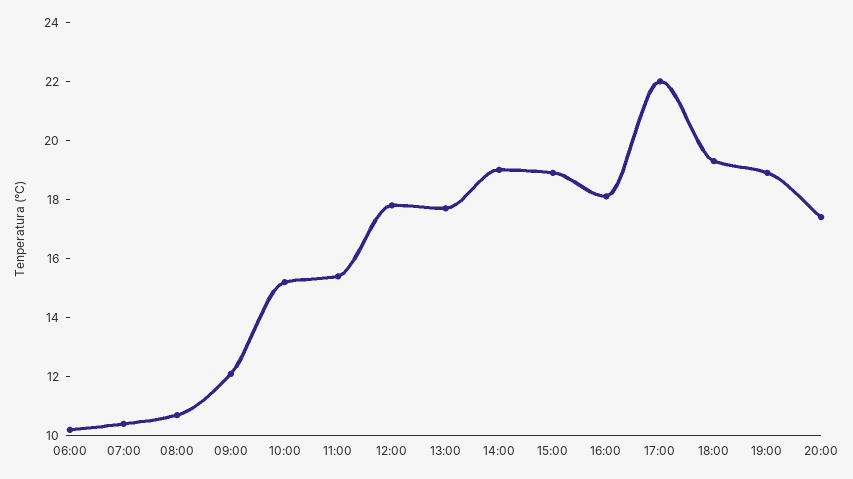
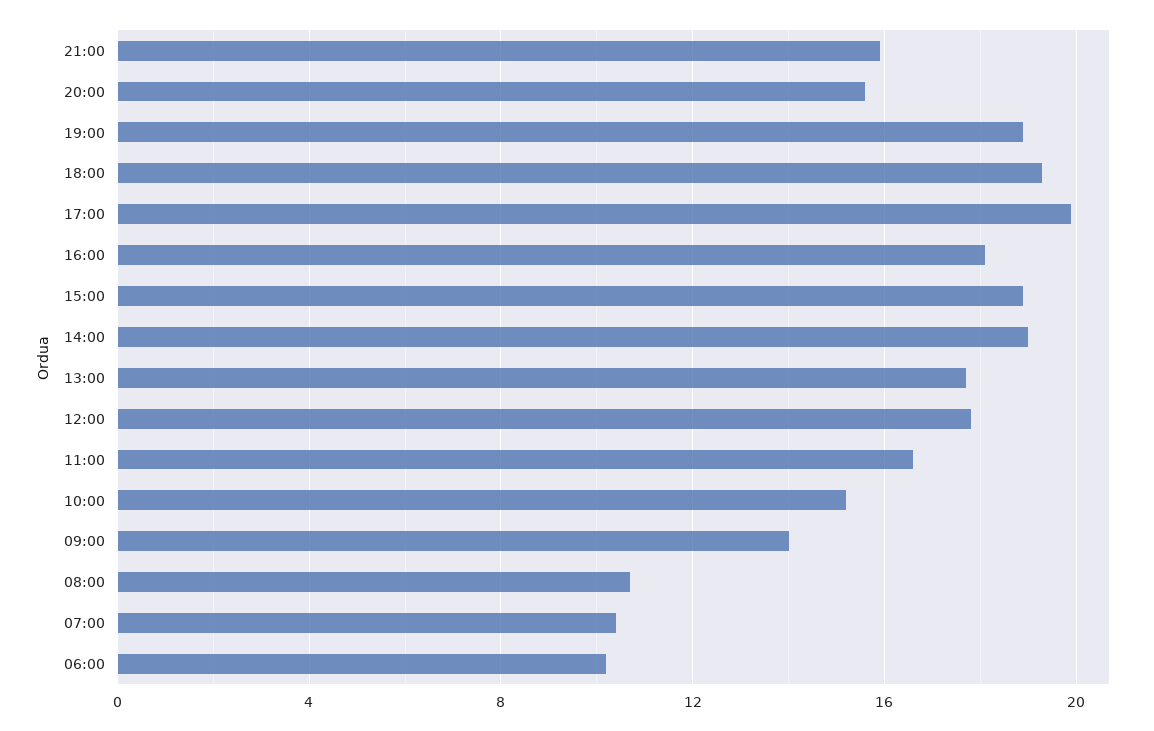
09:00: 12 -> 14
11:00: 15.5 -> 16.5
17:00: 22 -> 20
20:00: 17.5 -> 15.5
21:00: none -> 16

